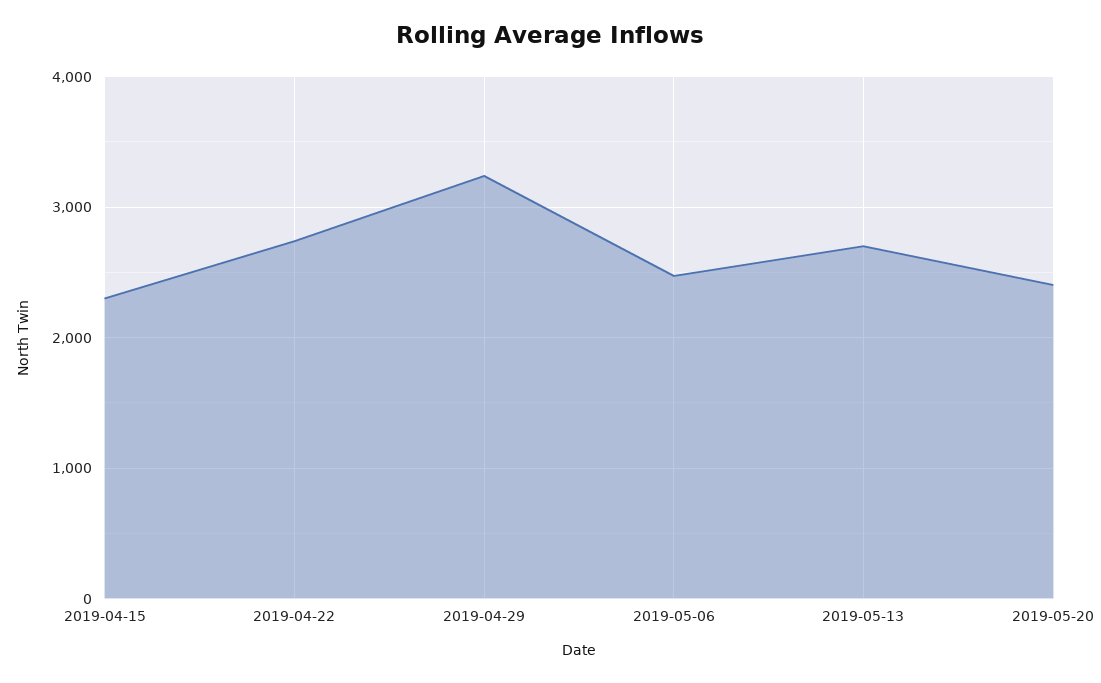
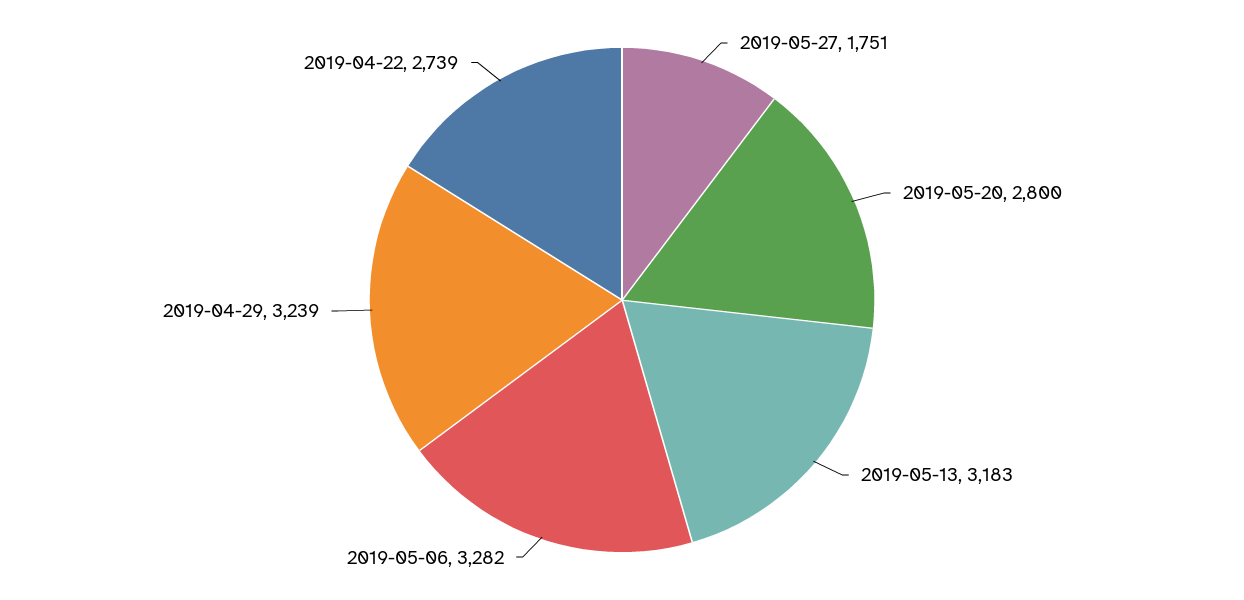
2019-04-15: 2300 -> none
2019-05-06: 2500 -> 3282
2019-05-13: 2700 -> 3183
2019-05-20: 2400 -> 2800
2019-05-27: none -> 1751

